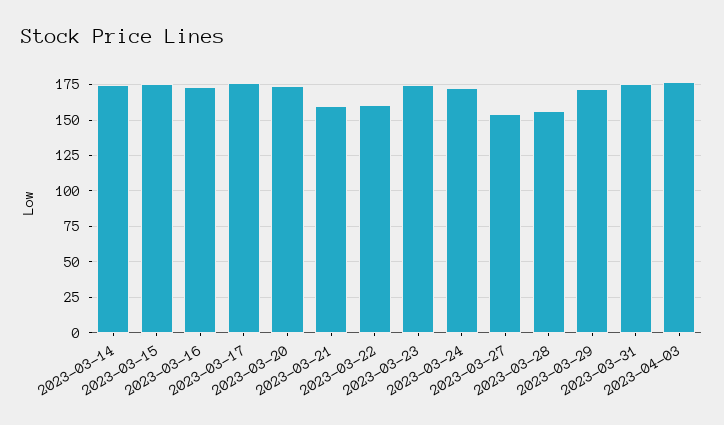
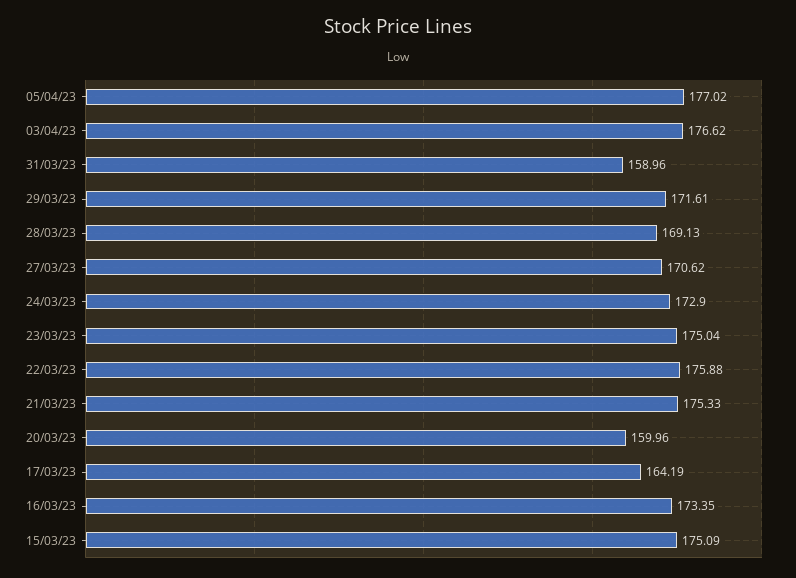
2023-03-14: 175 -> none
2023-03-17: 175 -> 164.19
2023-03-20: 175 -> 159.96
2023-03-21: 160 -> 175.33
2023-03-22: 160 -> 175.88
2023-03-27: 155 -> 170.62
2023-03-28: 155 -> 169.13
2023-03-31: 175 -> 158.96
05/04/23: none -> 177.02

